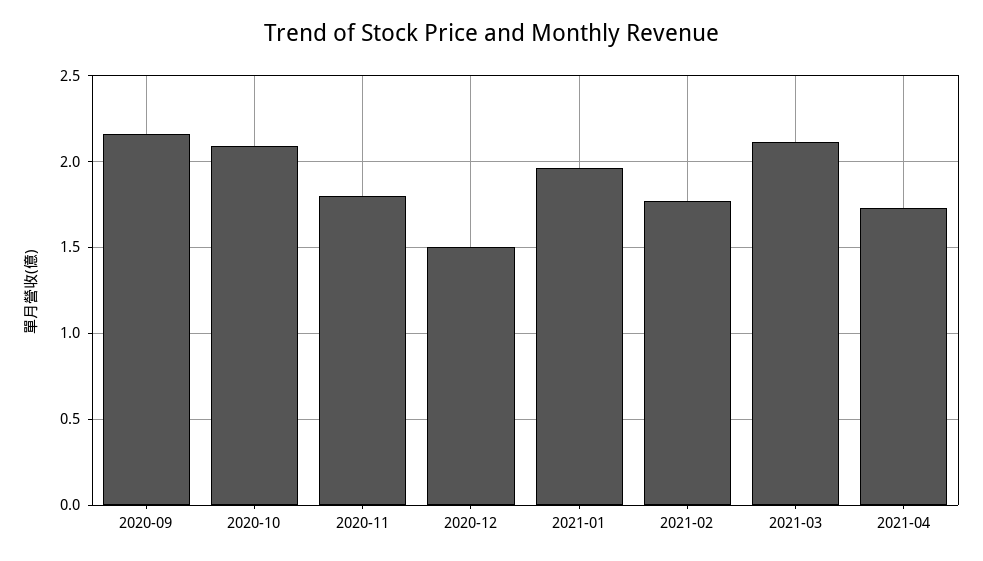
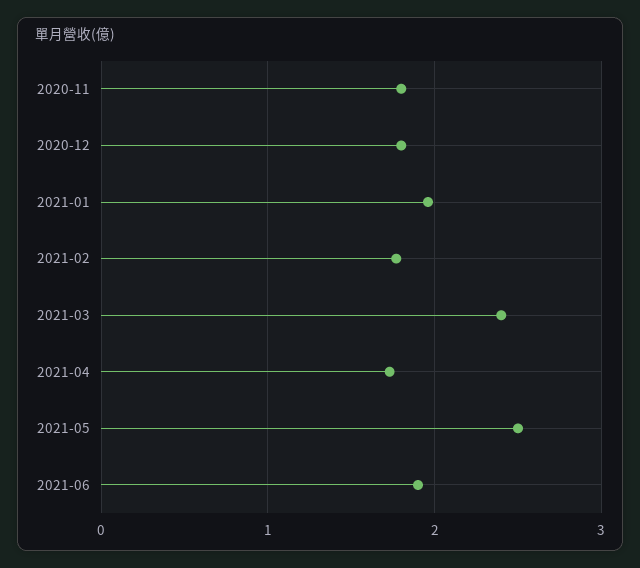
2020-09: 2.15 -> none
2020-10: 2.1 -> none
2020-12: 1.5 -> 1.8
2021-03: 2.1 -> 2.4
2021-05: none -> 2.5
2021-06: none -> 1.9

